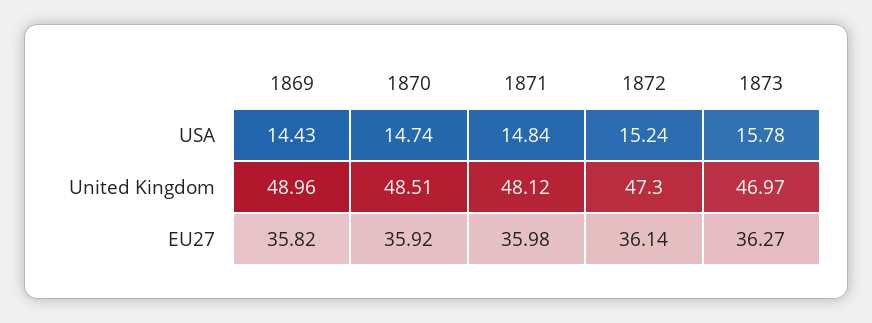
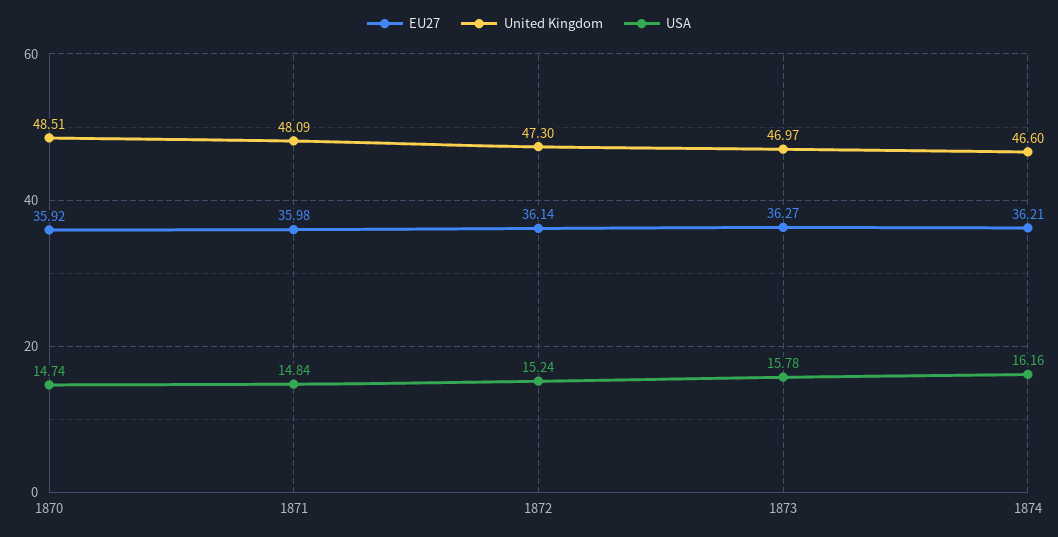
USA, 1869: 14.43 -> none
United Kingdom, 1869: 48.96 -> none
United Kingdom, 1871: 48.12 -> 48.09
EU27, 1869: 35.82 -> none
EU27, 1874: none -> 36.21
United Kingdom, 1874: none -> 46.6
USA, 1874: none -> 16.16

